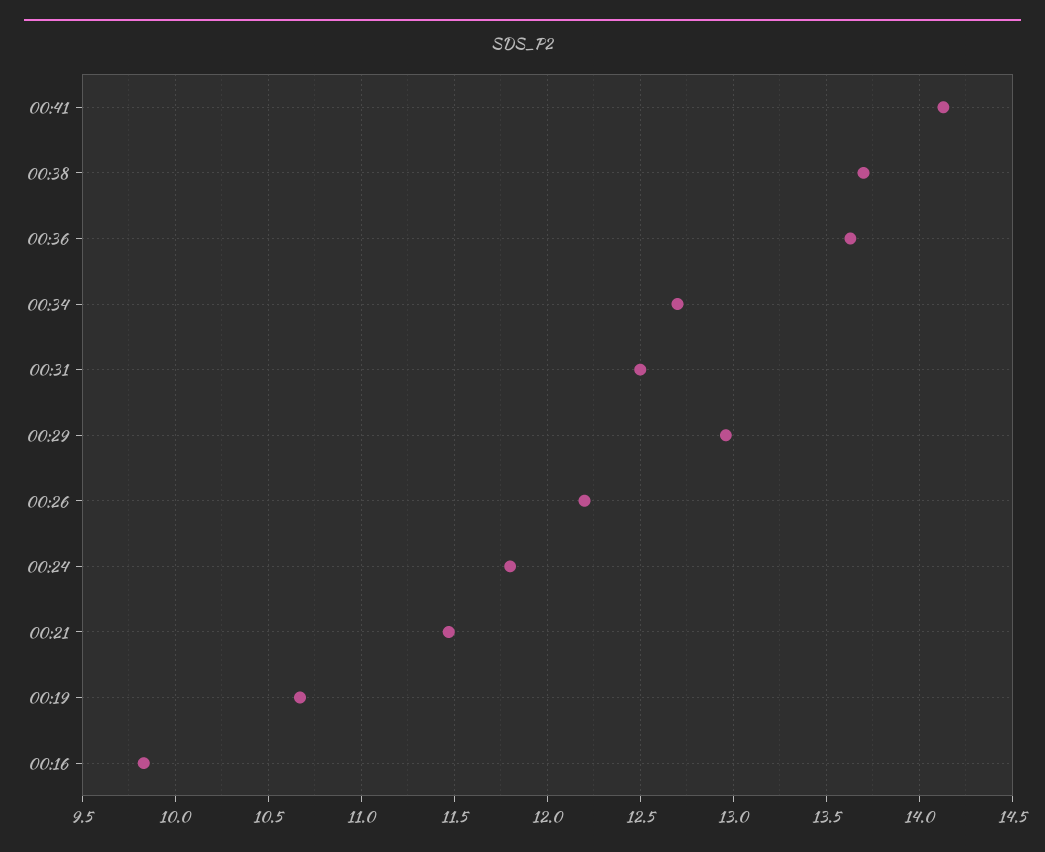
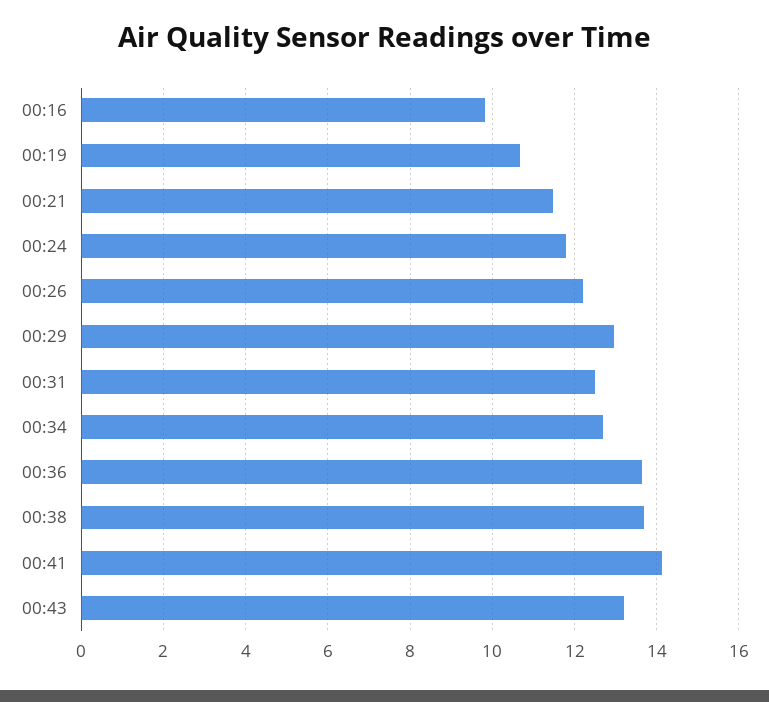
00:43: none -> 13.2

